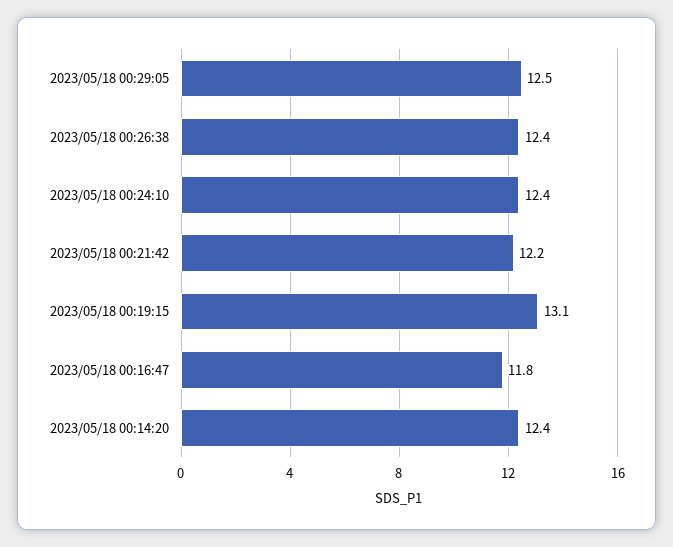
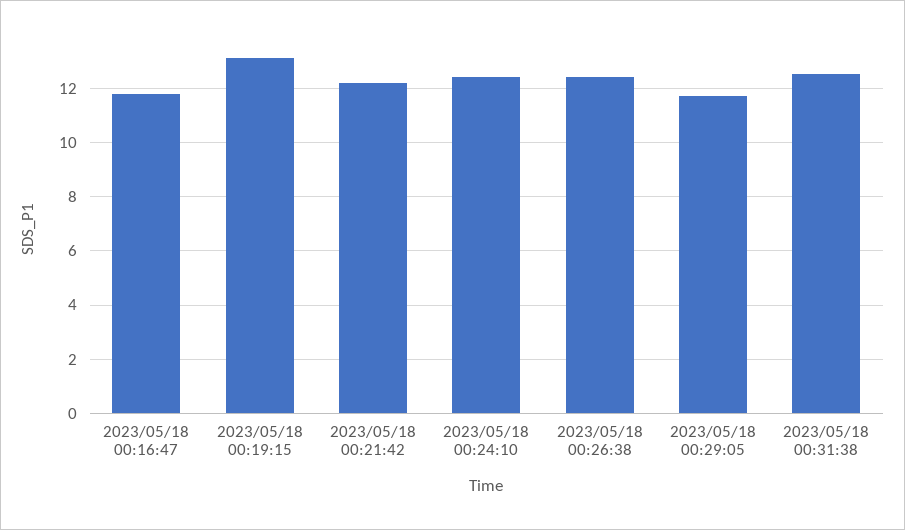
2023/05/18 00:29:05: 12.5 -> 11.75
2023/05/18 00:14:20: 12.4 -> none
2023/05/18 00:31:38: none -> 12.5

